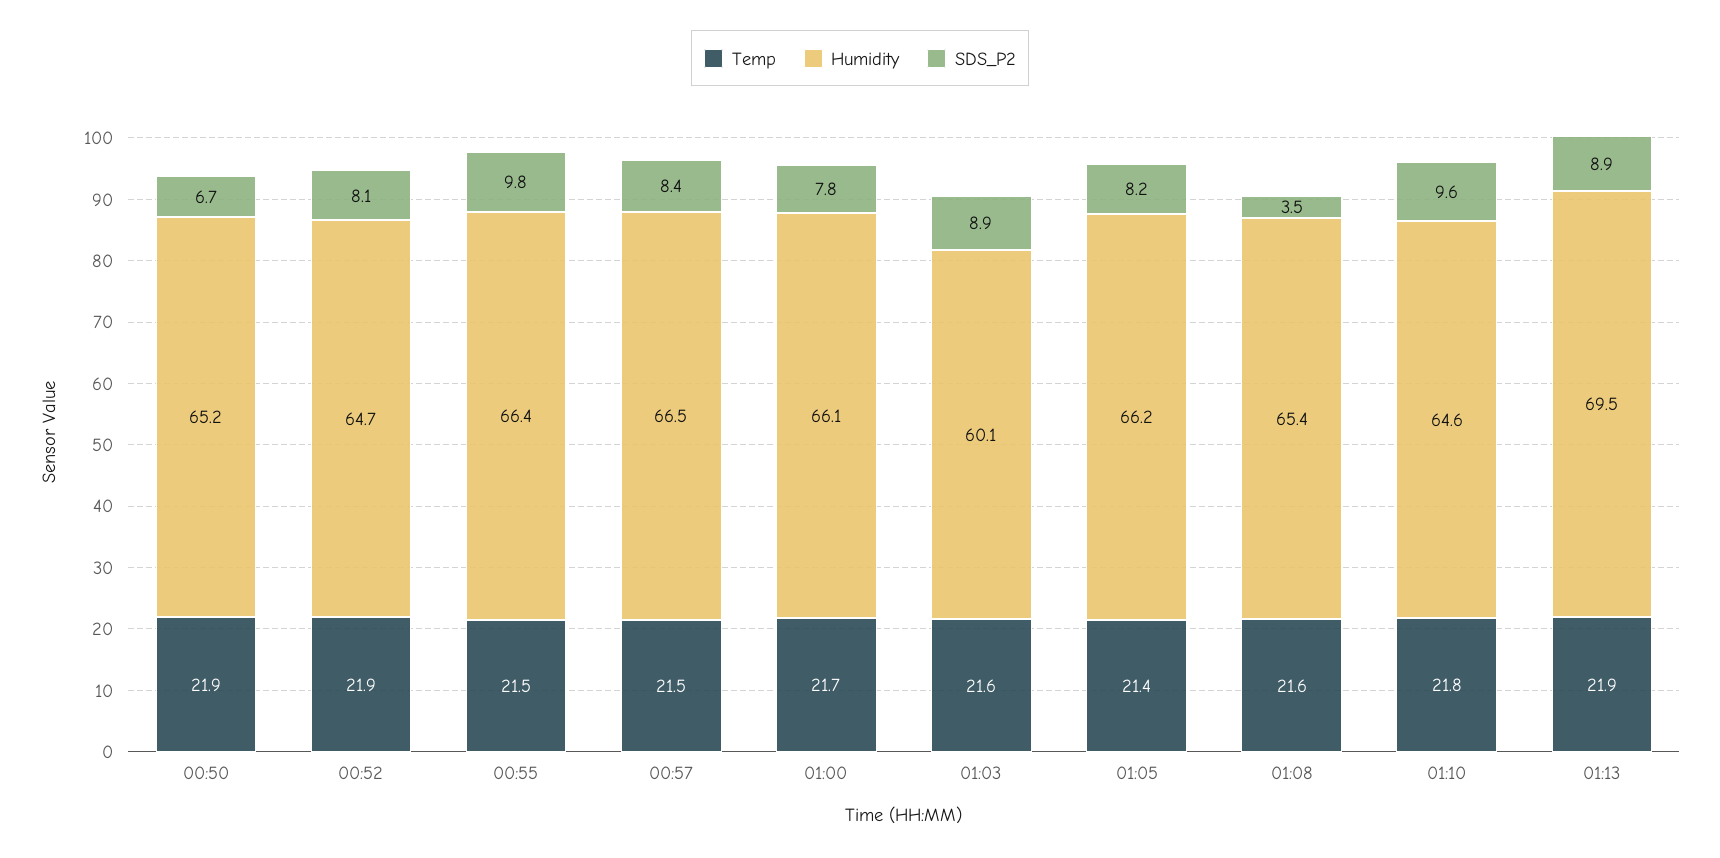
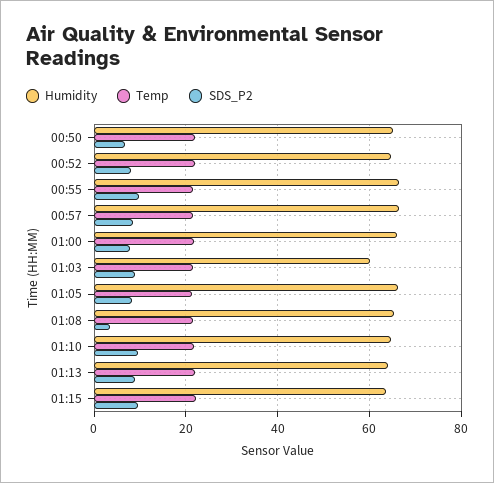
Humidity, 01:13: 69.5 -> 64
Humidity, 01:15: none -> 64
Temp, 01:15: none -> 22
SDS_P2, 01:15: none -> 10

